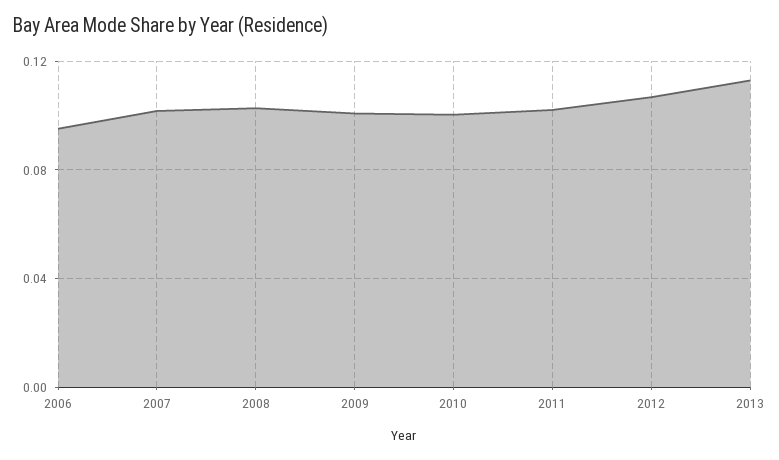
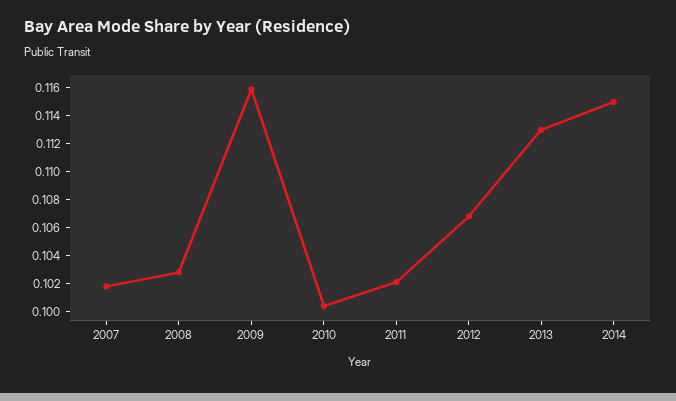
2006: 0.095 -> none
2009: 0.1 -> 0.116
2014: none -> 0.115

